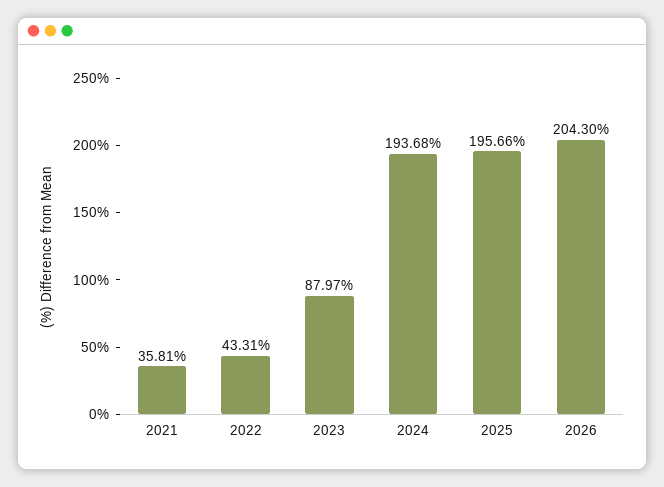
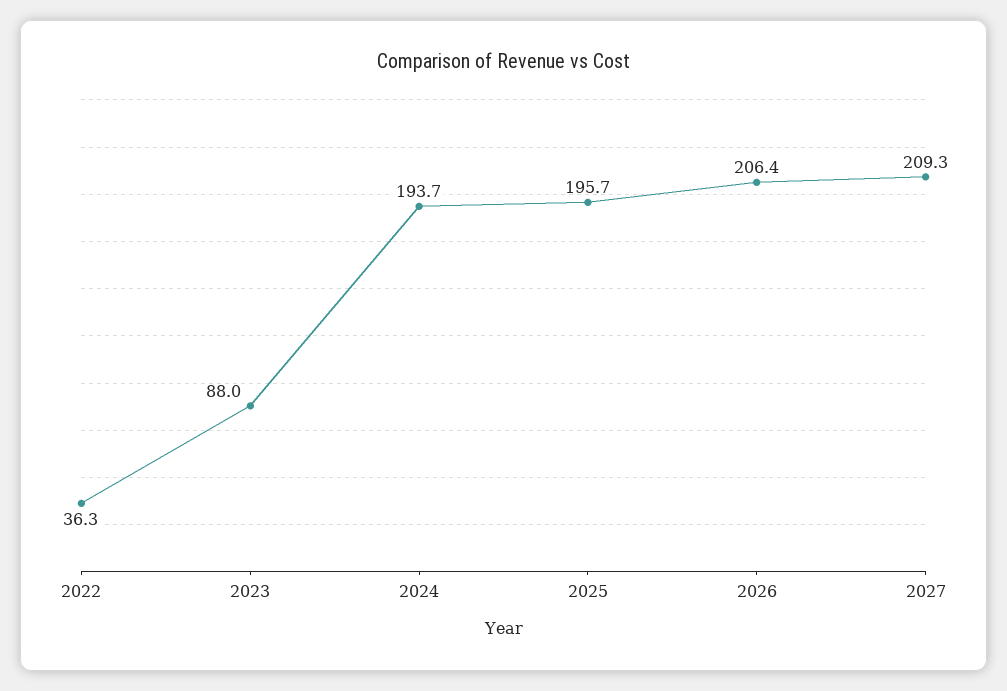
2021: 35.81 -> none
2022: 43.31 -> 36.3
2026: 204.3 -> 206.4
2027: none -> 209.3

